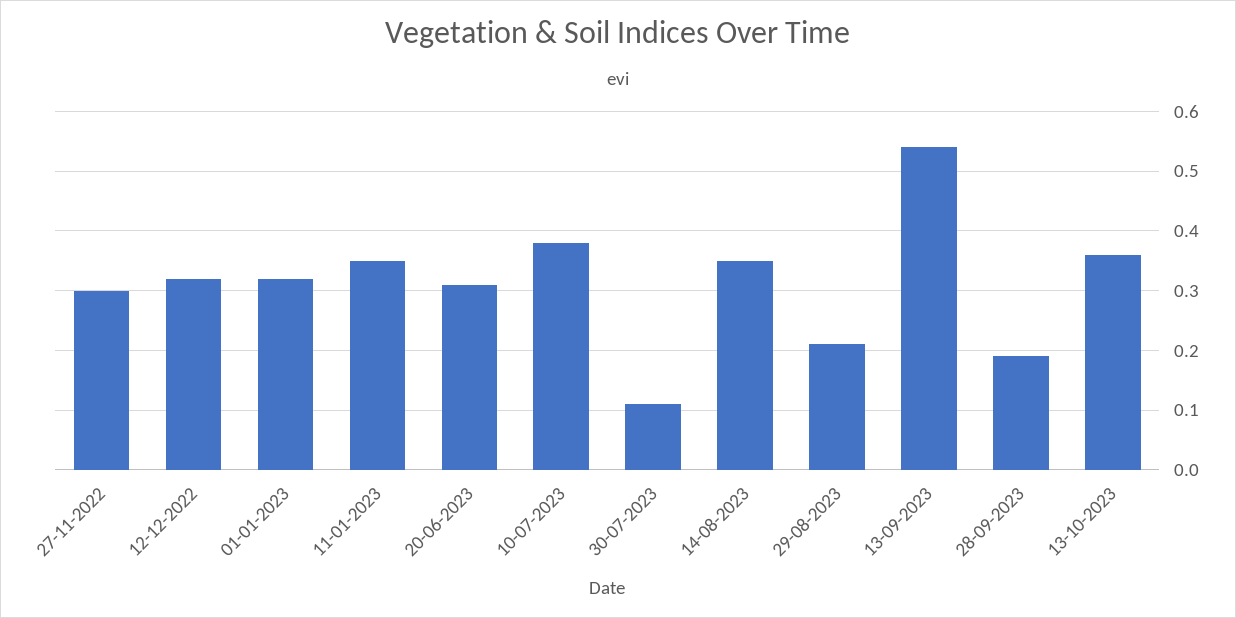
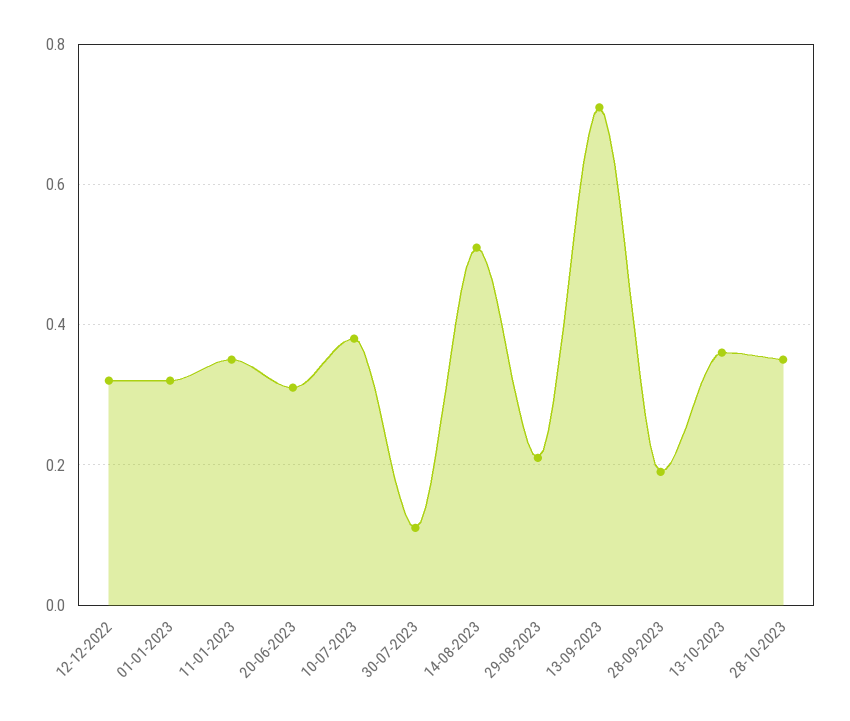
27-11-2022: 0.3 -> none
14-08-2023: 0.35 -> 0.5
13-09-2023: 0.55 -> 0.7
28-10-2023: none -> 0.35

